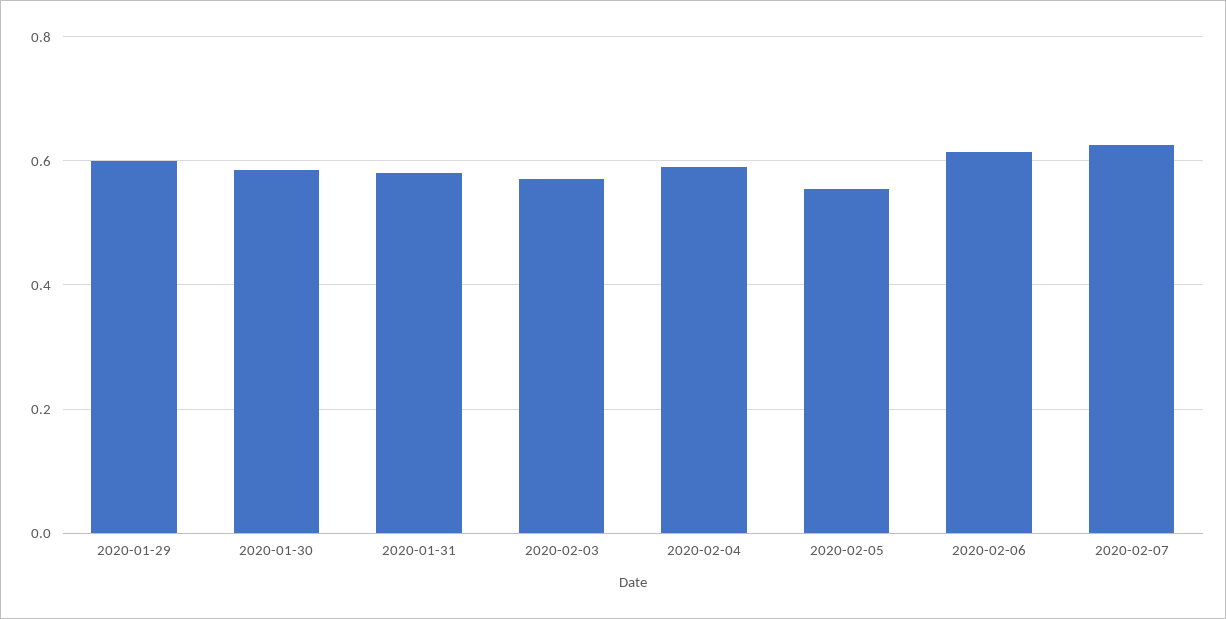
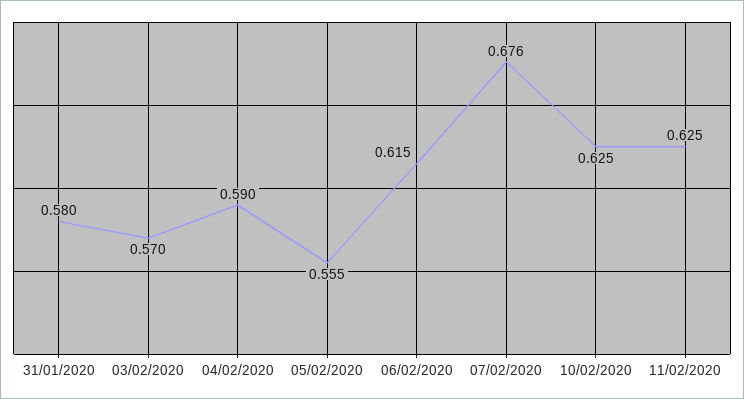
2020-01-29: 0.6 -> none
2020-01-30: 0.58 -> none
2020-02-07: 0.62 -> 0.676
10/02/2020: none -> 0.625
11/02/2020: none -> 0.625

